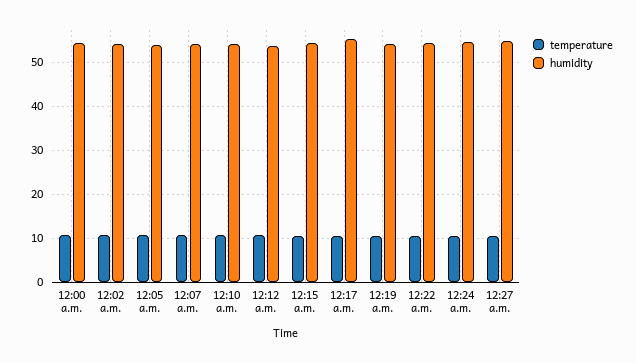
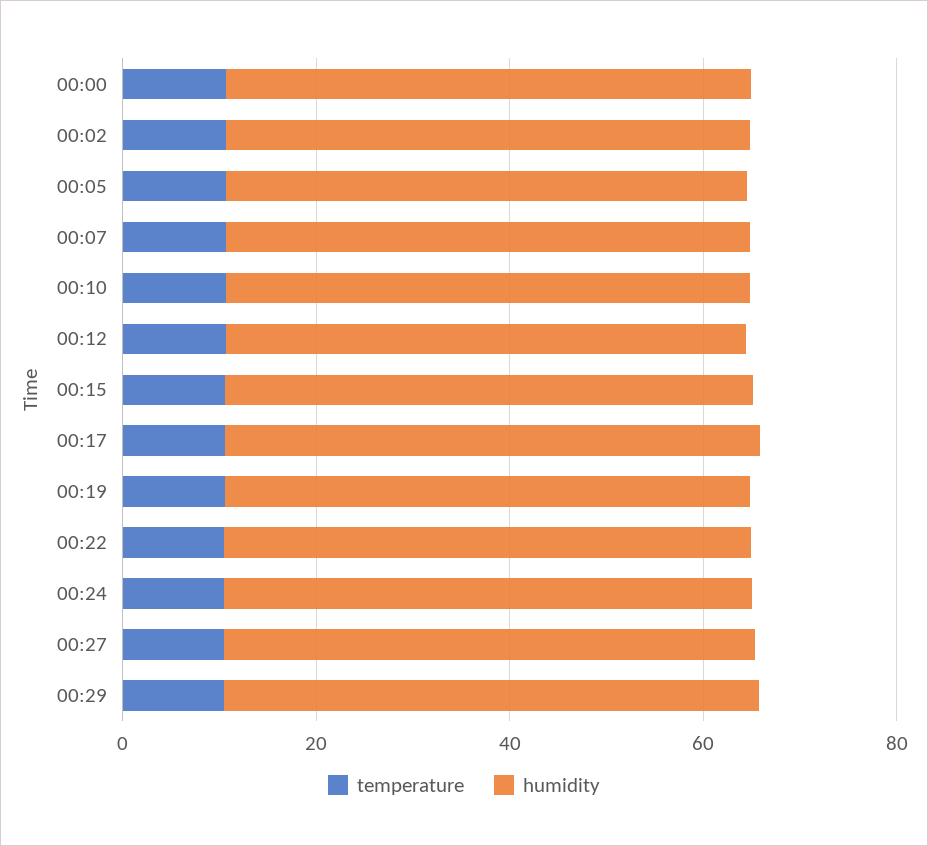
temperature, 00:29: none -> 10
humidity, 00:29: none -> 55

